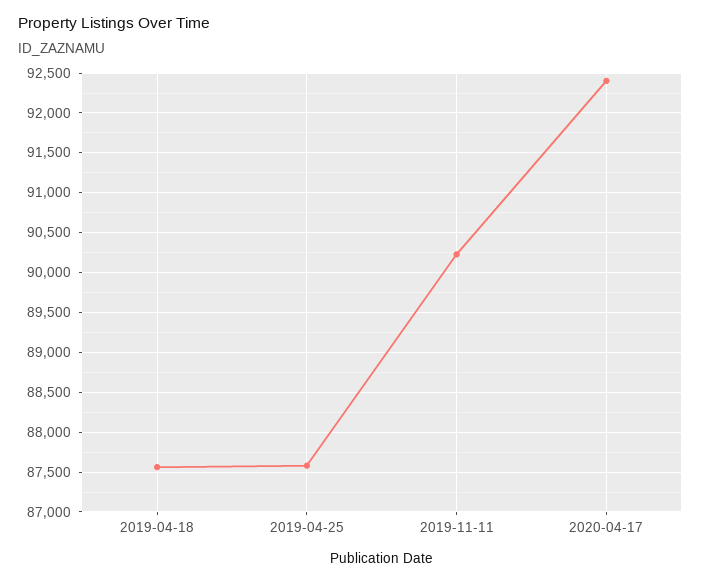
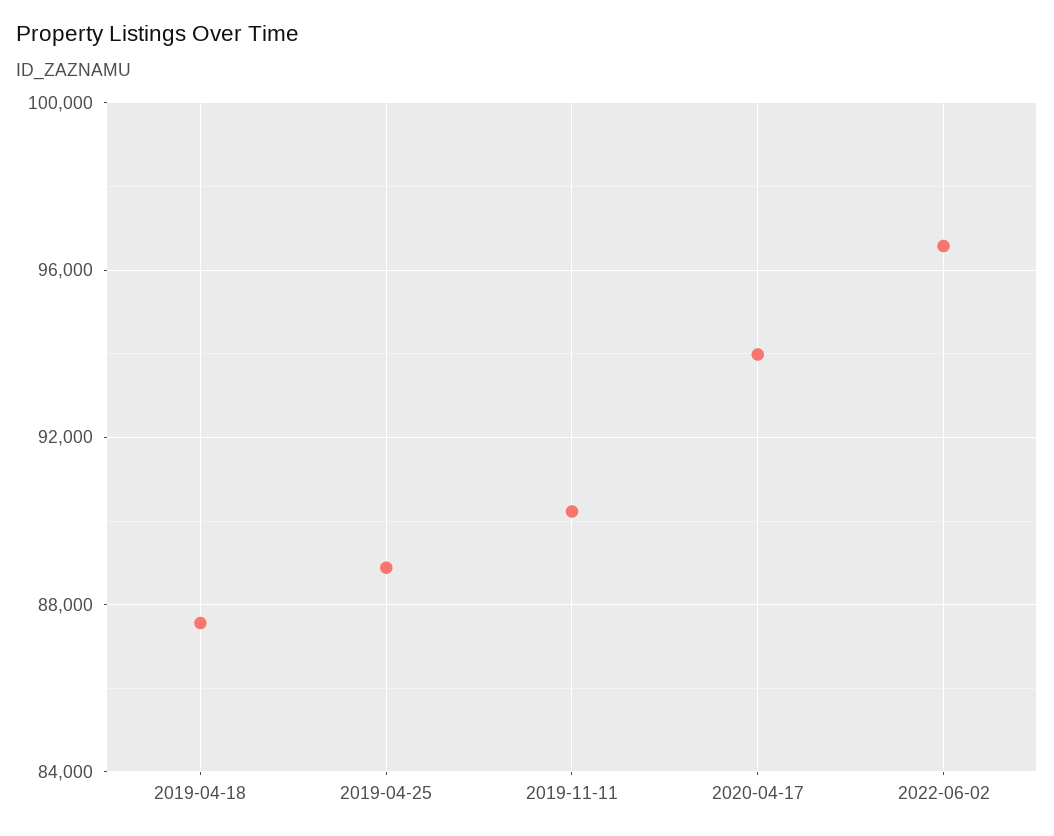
2019-04-25: 87600 -> 89000
2020-04-17: 92400 -> 94000
2022-06-02: none -> 96500

